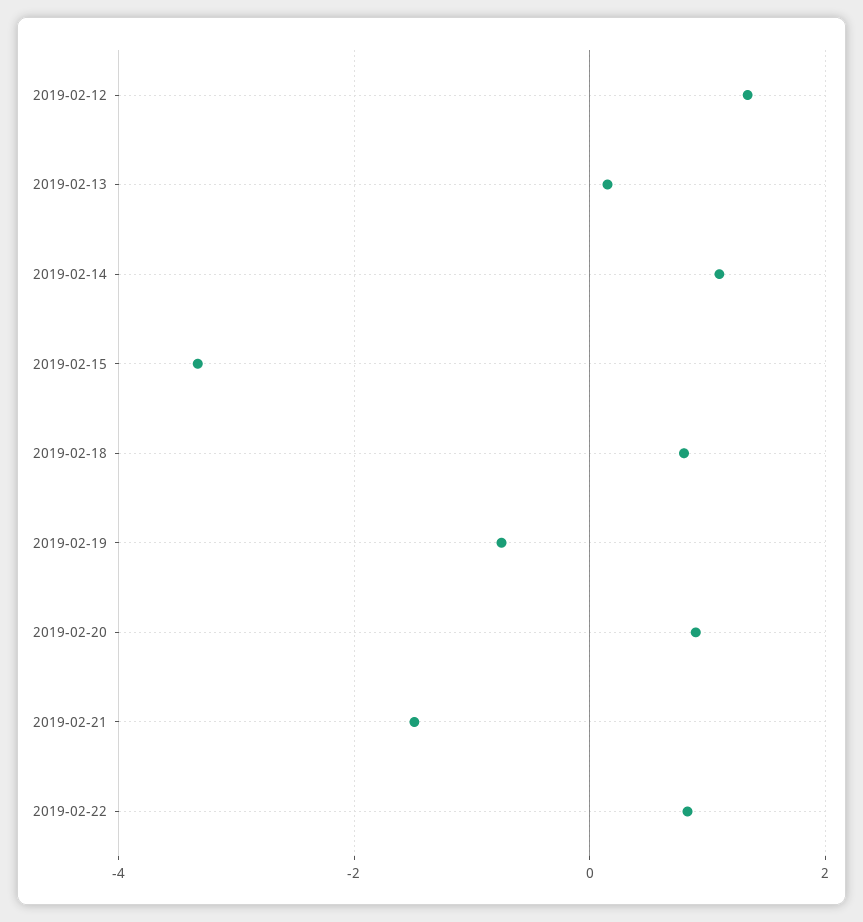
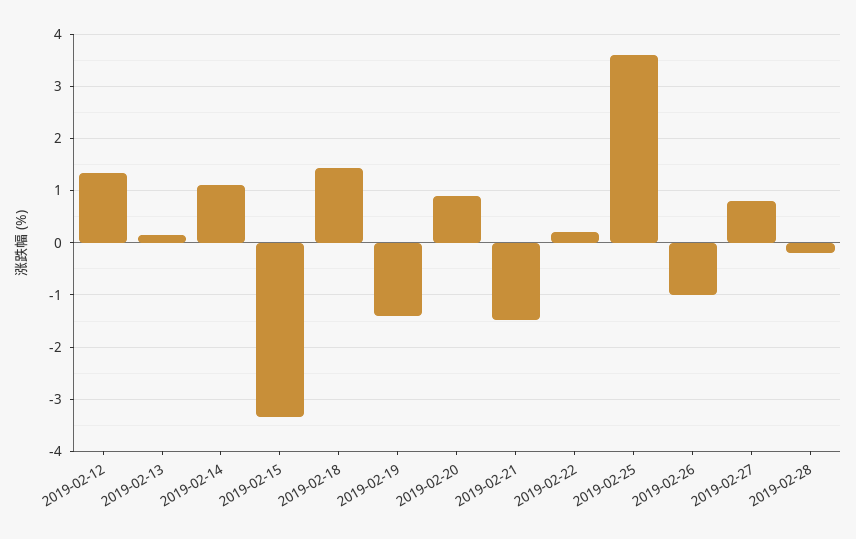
2019-02-18: 0.8 -> 1.4
2019-02-19: -0.8 -> -1.4
2019-02-22: 0.8 -> 0.2
2019-02-25: none -> 3.6
2019-02-26: none -> -1
2019-02-27: none -> 0.8
2019-02-28: none -> -0.2

